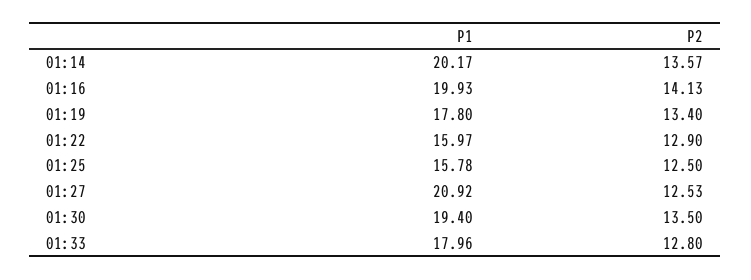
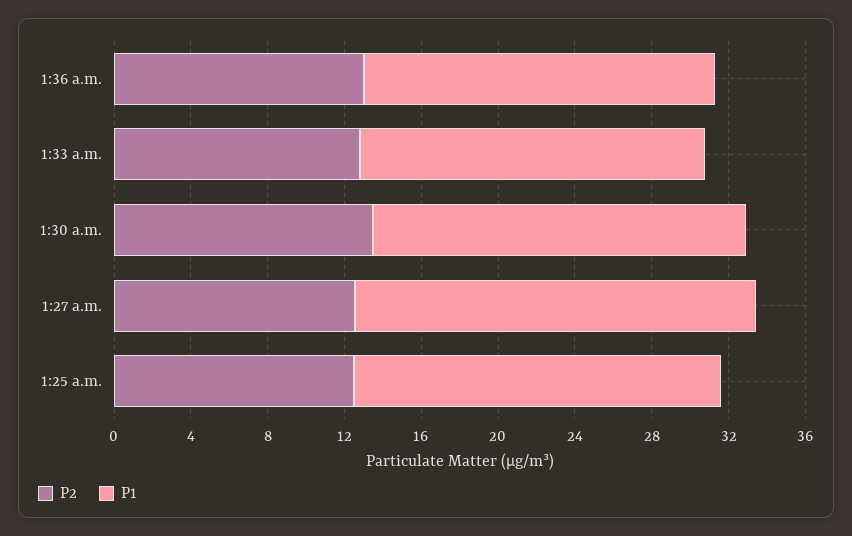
P1, 01:14: 20.17 -> none
P2, 01:14: 13.57 -> none
P1, 01:16: 19.93 -> none
P2, 01:16: 14.13 -> none
P1, 01:19: 17.8 -> none
P2, 01:19: 13.4 -> none
P1, 01:22: 15.97 -> none
P2, 01:22: 12.9 -> none
P1, 01:25: 15.78 -> 19
P2, 1:36 a.m.: none -> 13
P1, 1:36 a.m.: none -> 18

